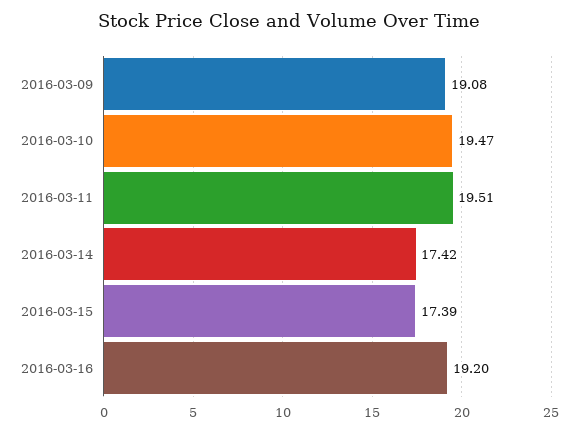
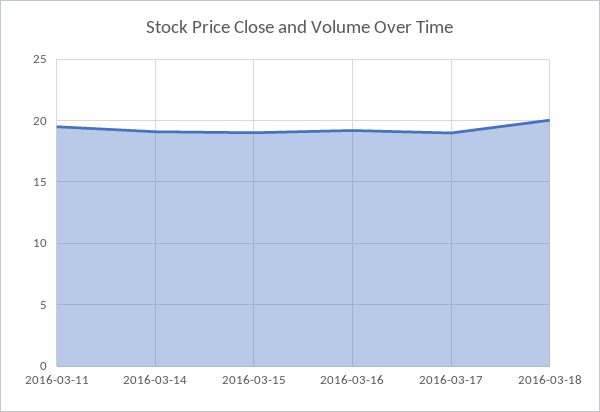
2016-03-09: 19.08 -> none
2016-03-10: 19.47 -> none
2016-03-14: 17.42 -> 19
2016-03-15: 17.39 -> 19
2016-03-17: none -> 19
2016-03-18: none -> 20

